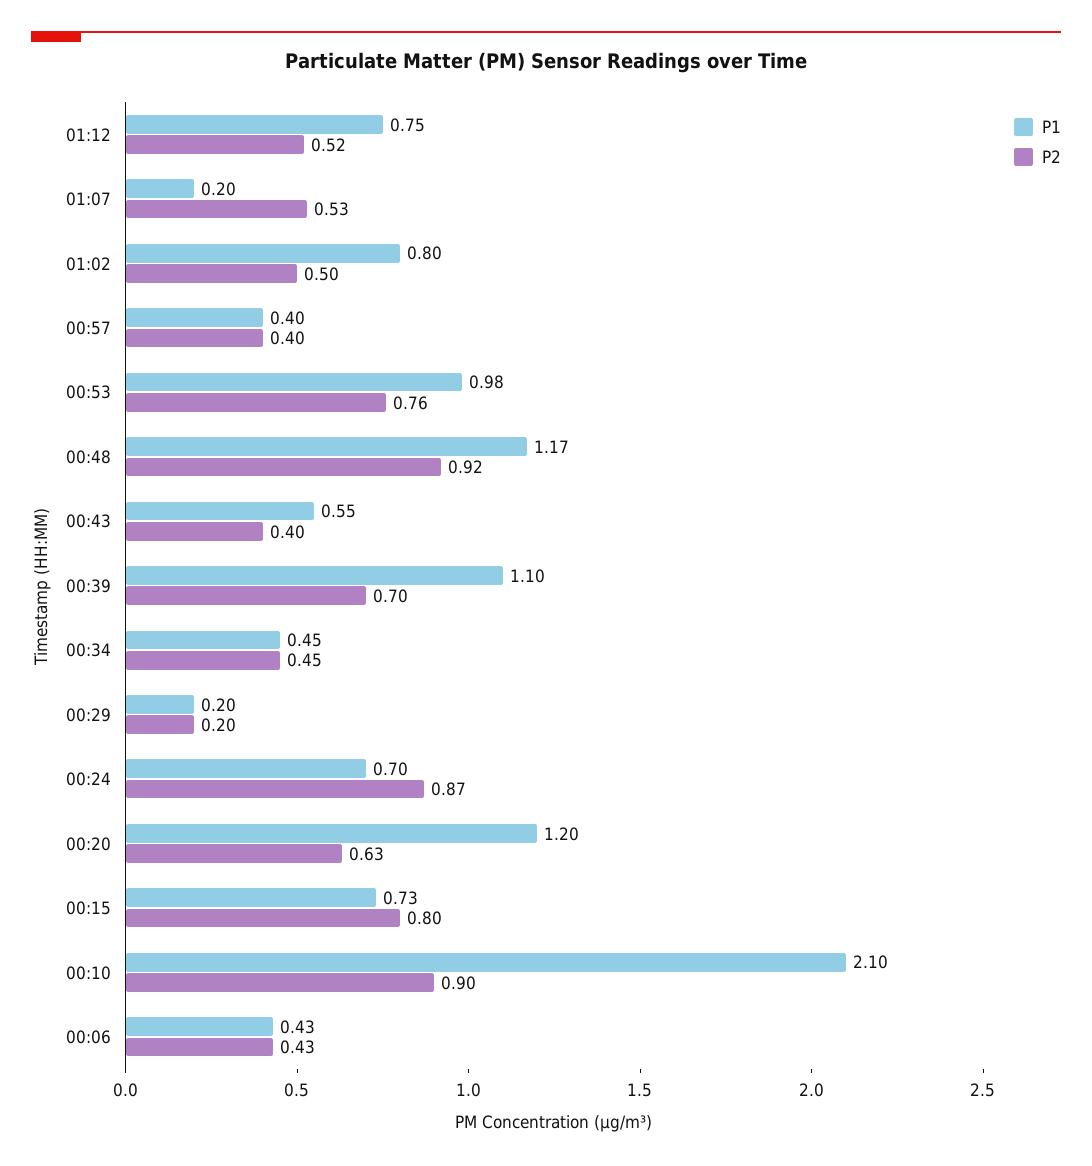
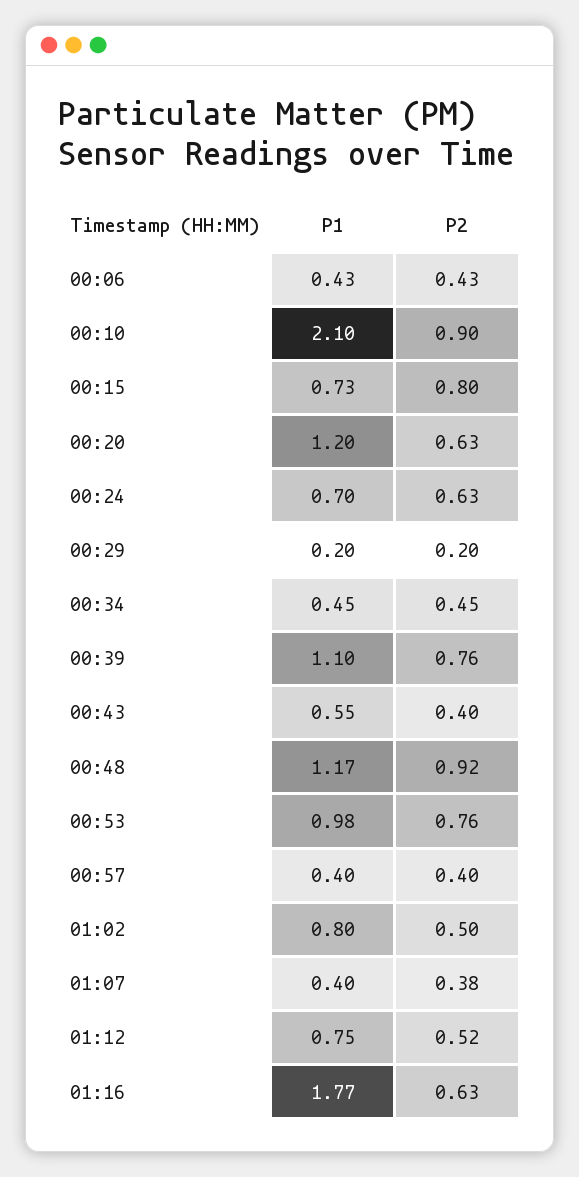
P1, 01:07: 0.2 -> 0.4
P2, 01:07: 0.53 -> 0.38
P2, 00:39: 0.7 -> 0.76
P2, 00:24: 0.87 -> 0.63
P1, 01:16: none -> 1.77
P2, 01:16: none -> 0.63

